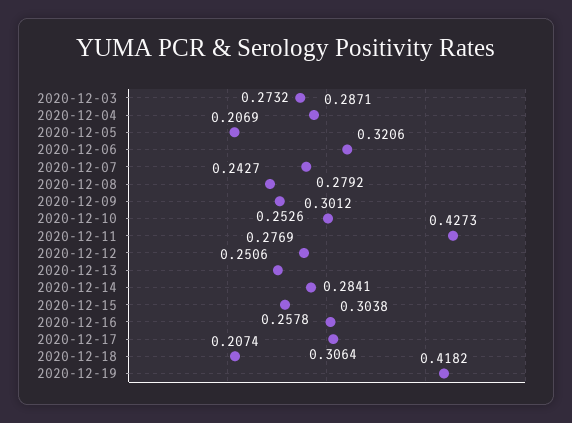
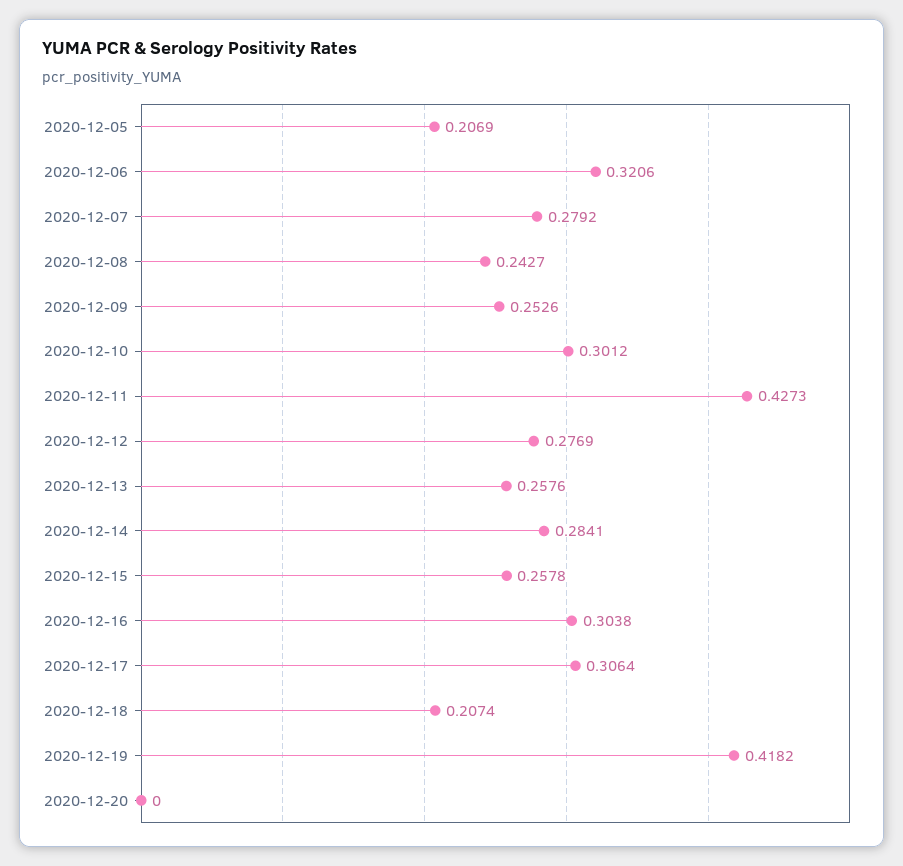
2020-12-03: 0.2732 -> none
2020-12-04: 0.2871 -> none
2020-12-13: 0.2506 -> 0.2576
2020-12-20: none -> 0

